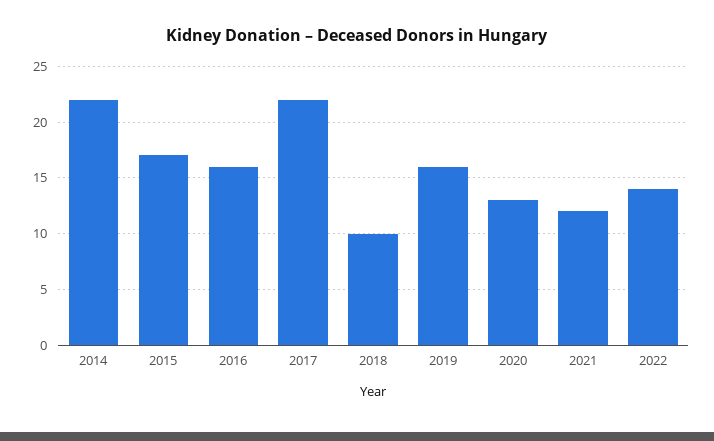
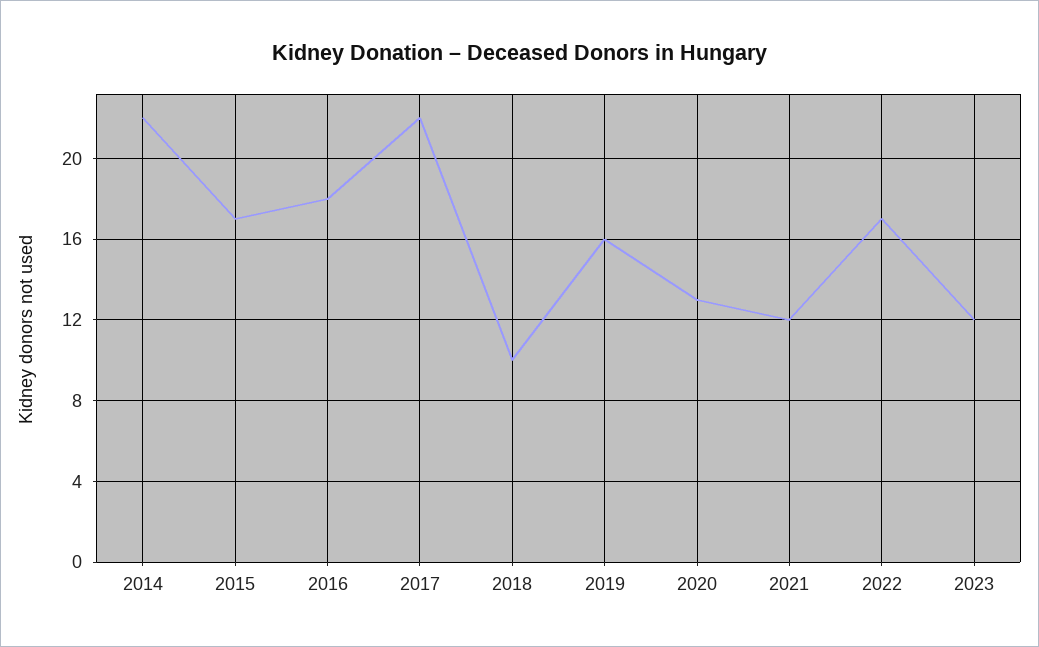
2016: 16 -> 18
2022: 14 -> 17
2023: none -> 12

